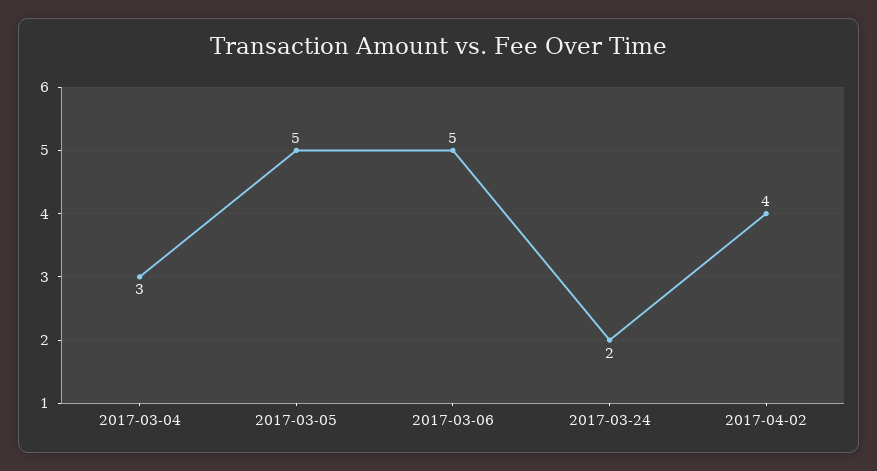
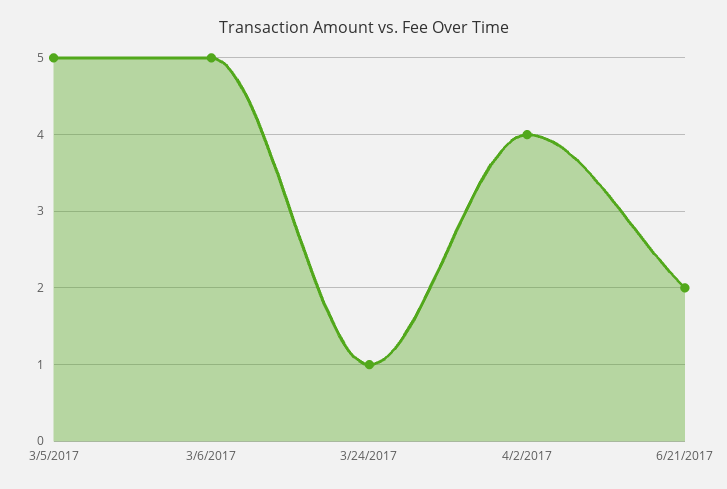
2017-03-04: 3 -> none
2017-03-24: 2 -> 1
6/21/2017: none -> 2

